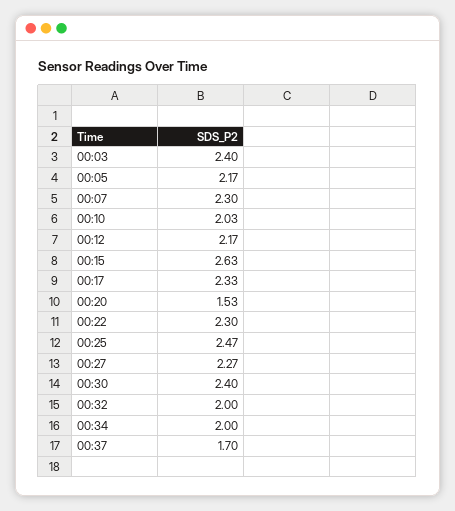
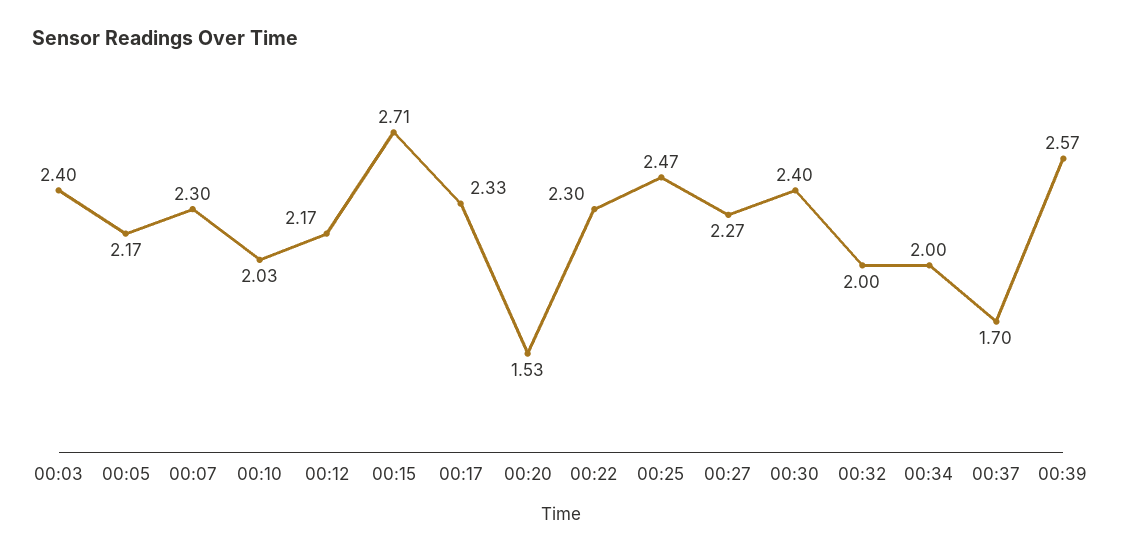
00:15: 2.63 -> 2.71
00:39: none -> 2.57

